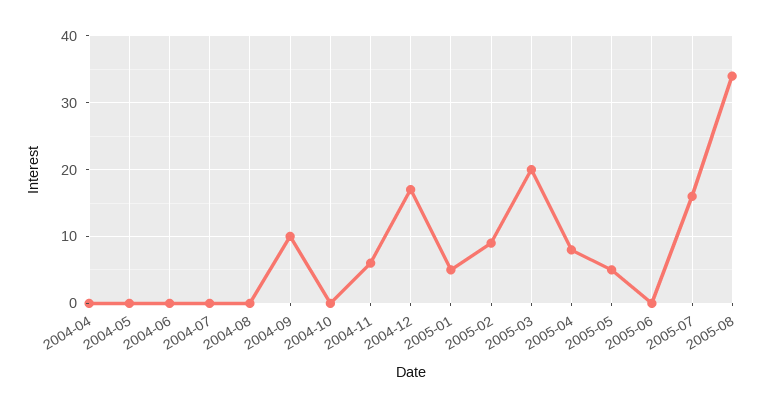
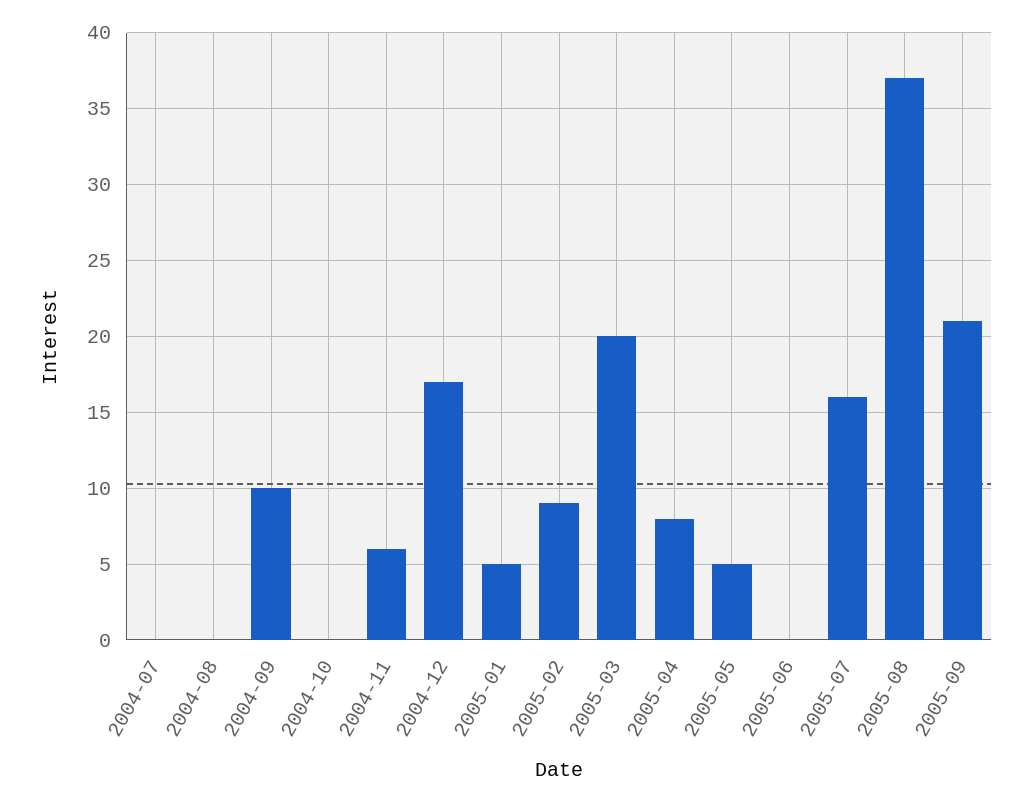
2004-04: 0 -> none
2004-05: 0 -> none
2004-06: 0 -> none
2005-08: 34 -> 37
2005-09: none -> 21

